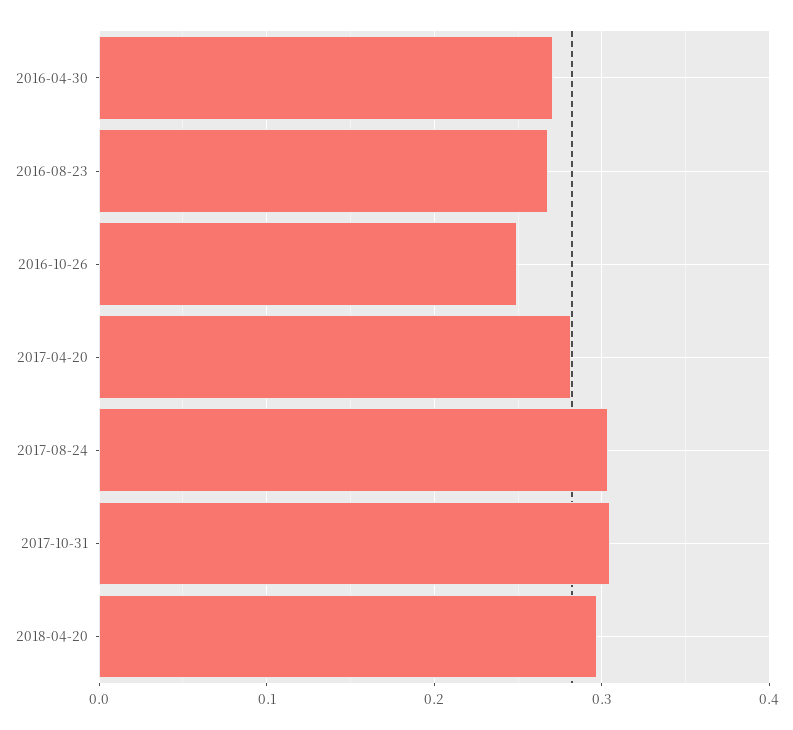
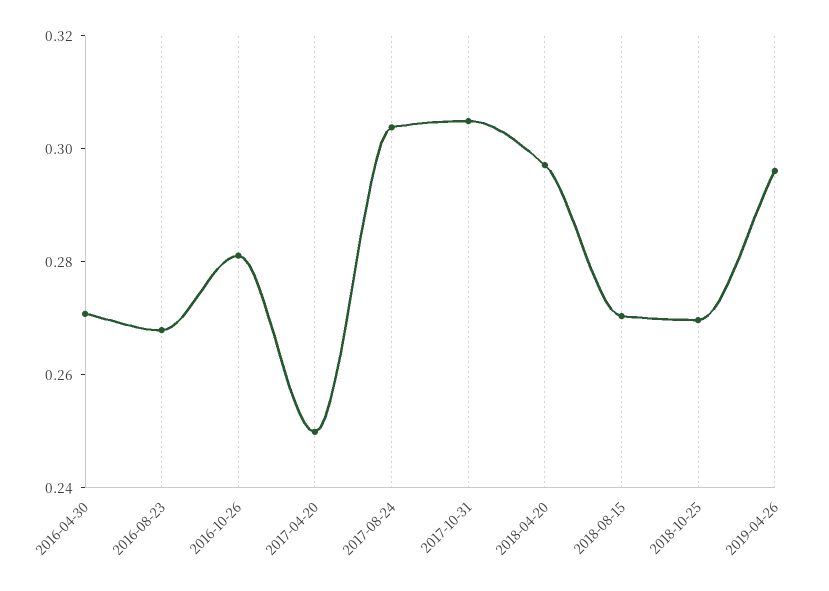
2016-10-26: 0.25 -> 0.28
2017-04-20: 0.28 -> 0.25
2018-08-15: none -> 0.27
2018-10-25: none -> 0.27
2019-04-26: none -> 0.295

